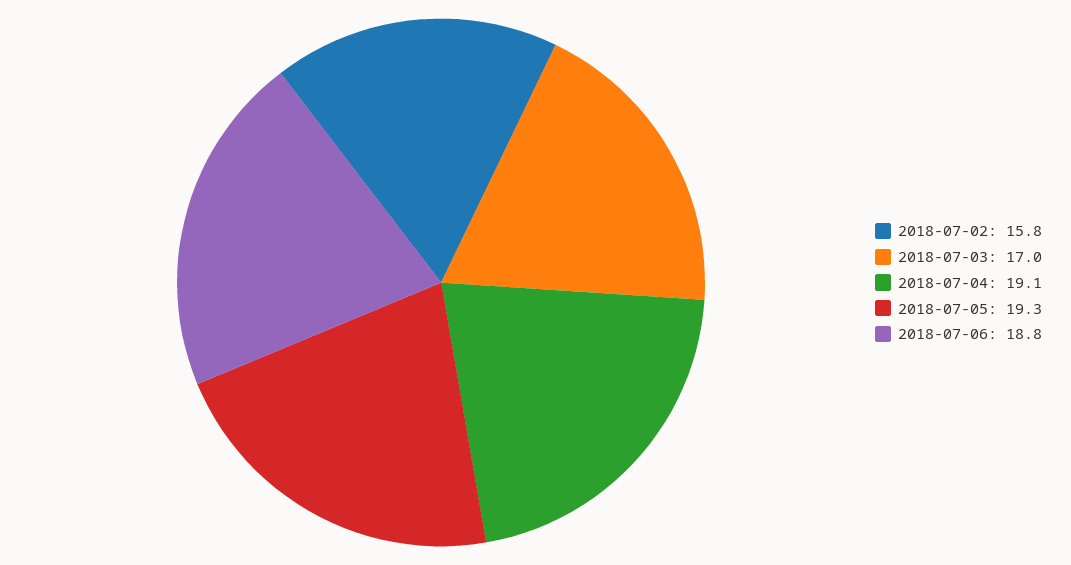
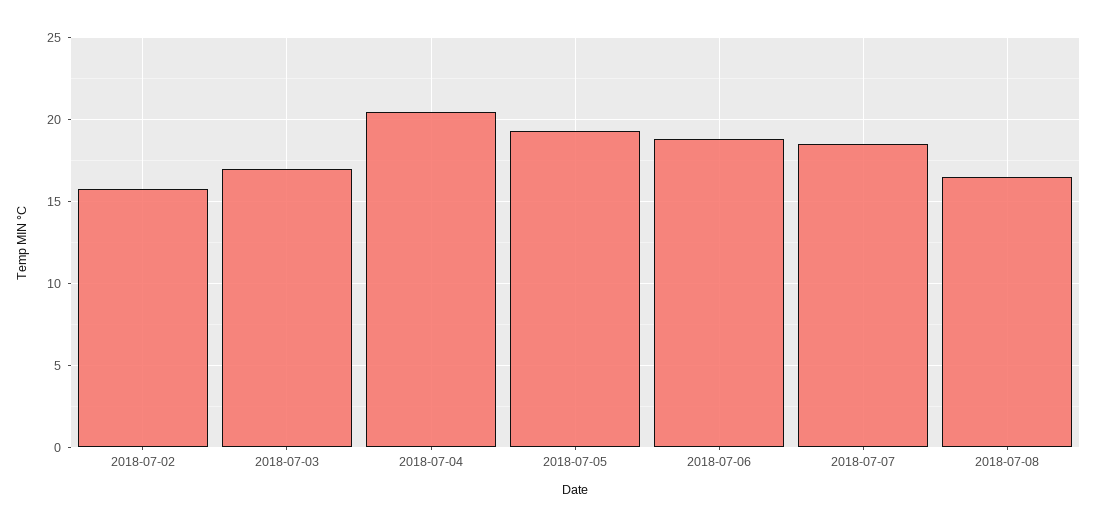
2018-07-04: 19.1 -> 20.5
2018-07-07: none -> 18.5
2018-07-08: none -> 16.5

